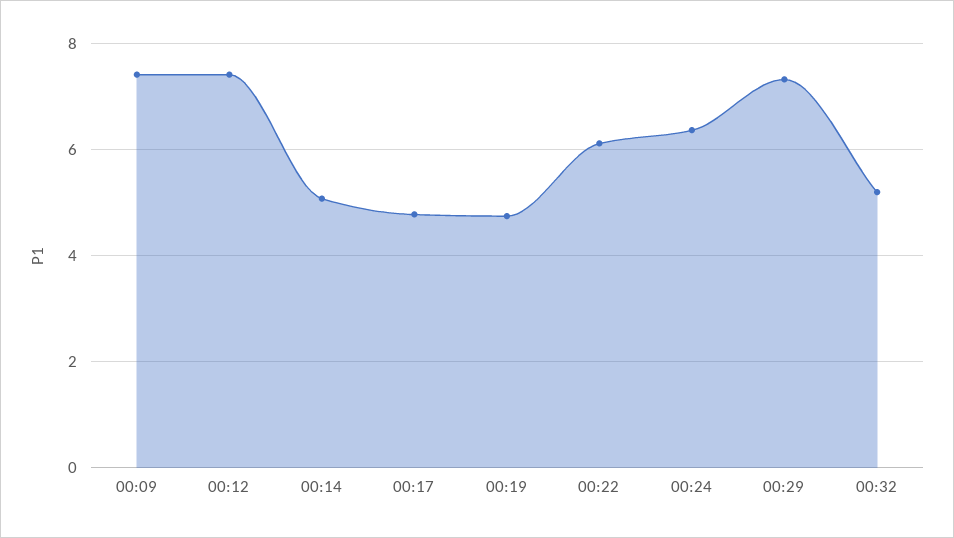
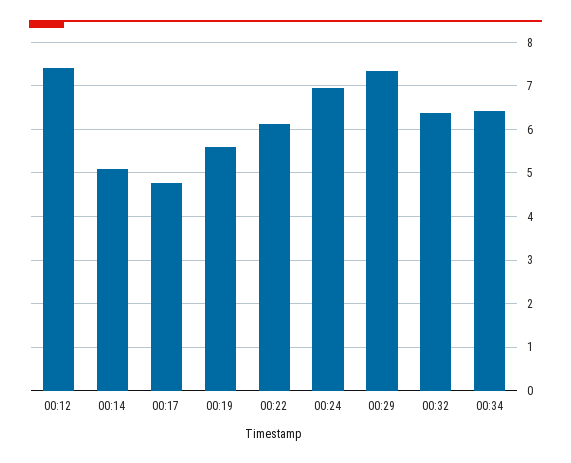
00:09: 7.4 -> none
00:19: 4.8 -> 5.6
00:24: 6.4 -> 7
00:32: 5.2 -> 6.4
00:34: none -> 6.4

